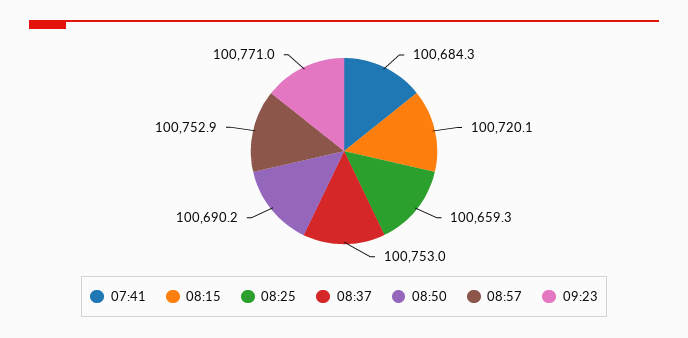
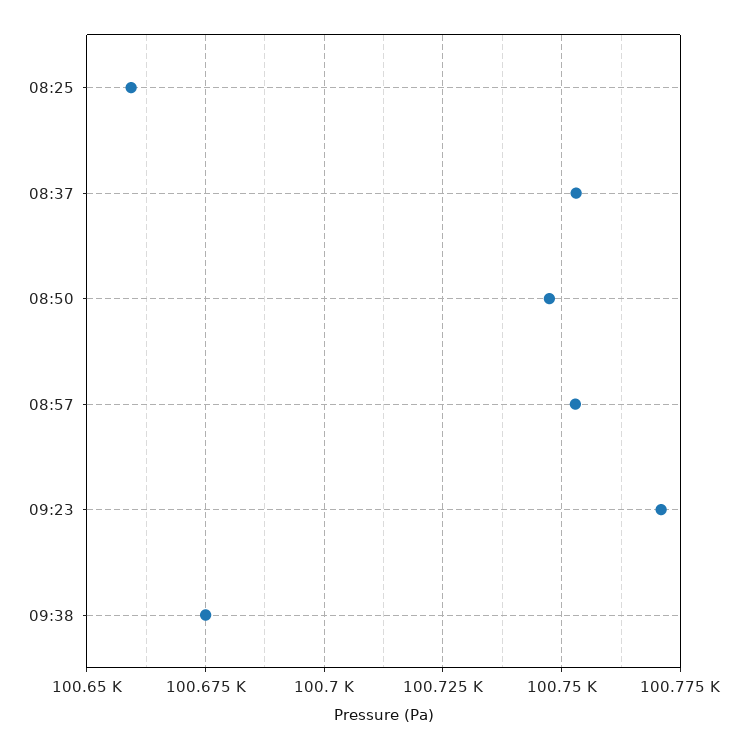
07:41: 100684.3 -> none
08:15: 100720.1 -> none
08:50: 100690.2 -> 100747.5
09:38: none -> 100675

